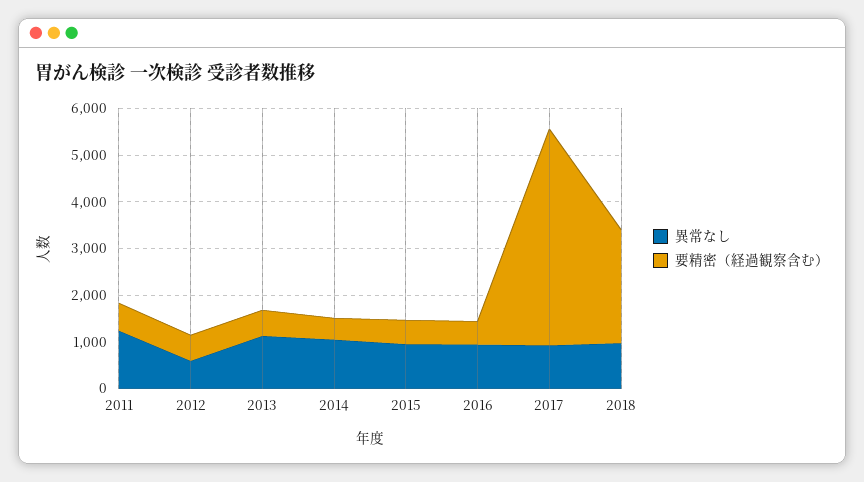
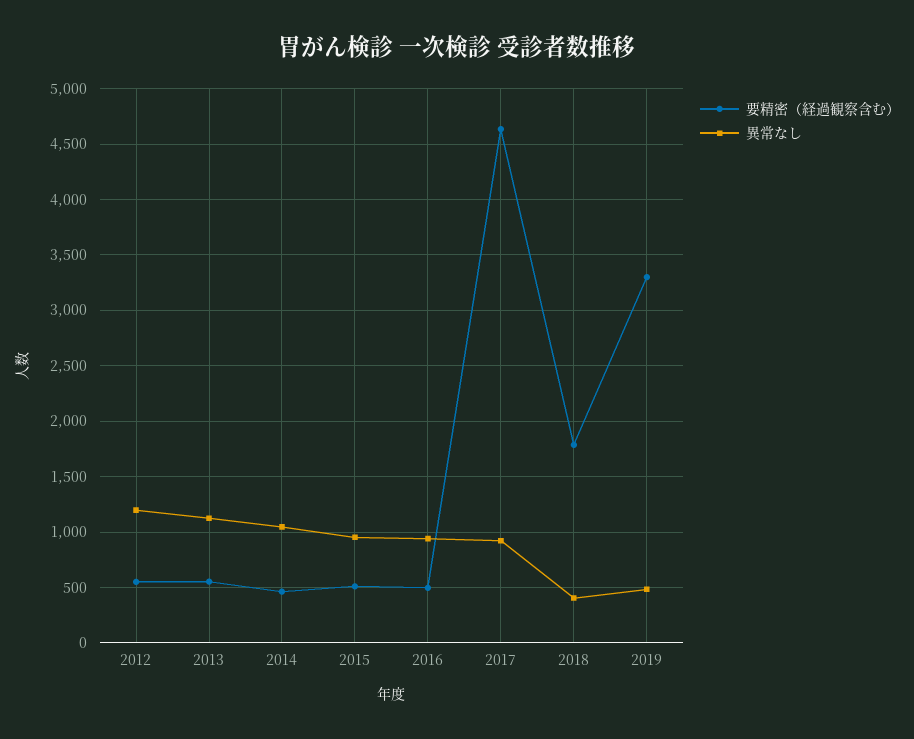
異常なし, 2011: 1200 -> none
要精密（経過観察含む）, 2011: 600 -> none
異常なし, 2012: 600 -> 1200
異常なし, 2018: 1000 -> 400
要精密（経過観察含む）, 2018: 2400 -> 1800
要精密（経過観察含む）, 2019: none -> 3300
異常なし, 2019: none -> 500

